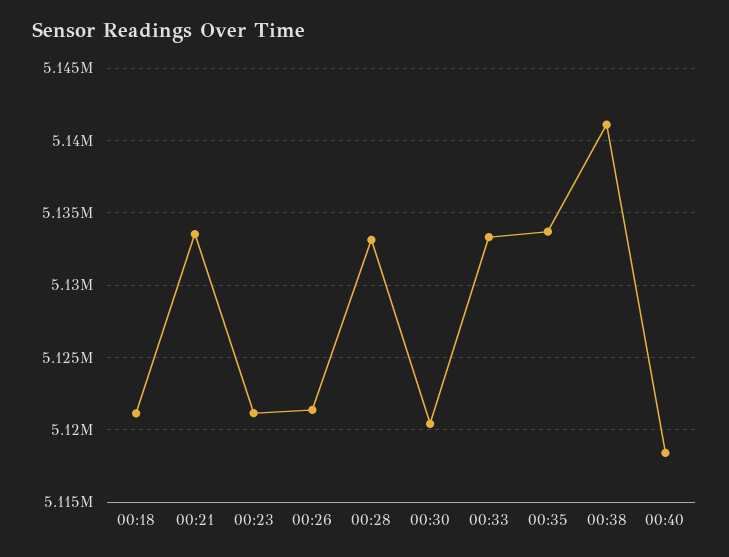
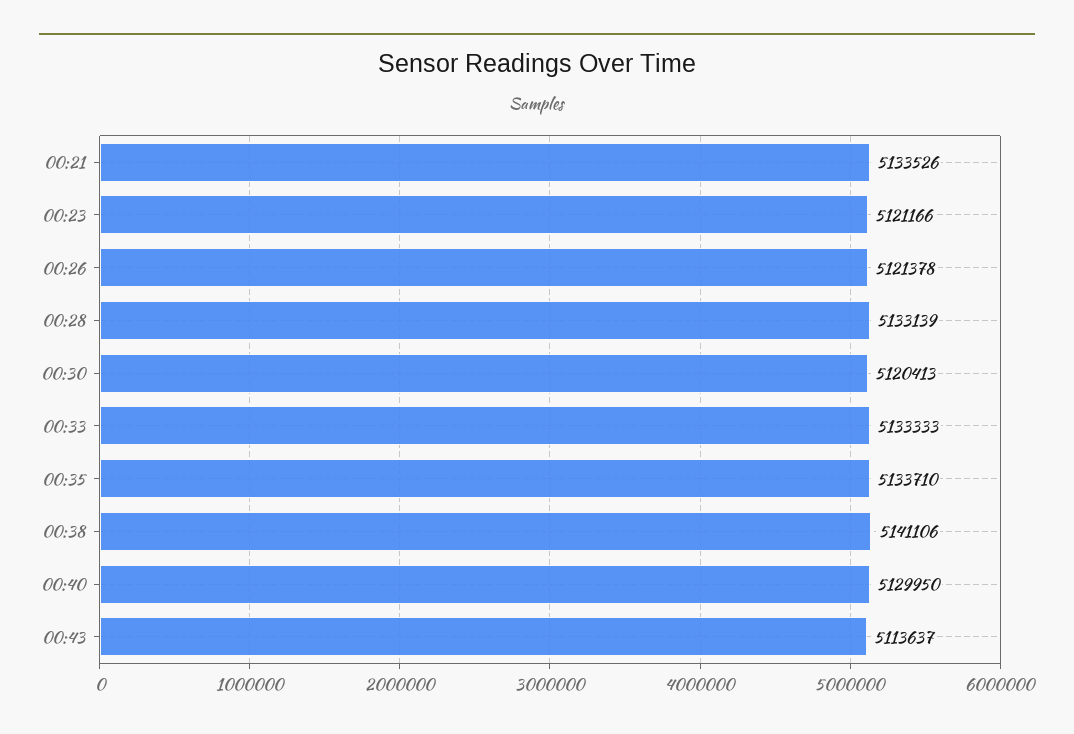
00:18: 5121000 -> none
00:40: 5118500 -> 5129950
00:43: none -> 5113637

